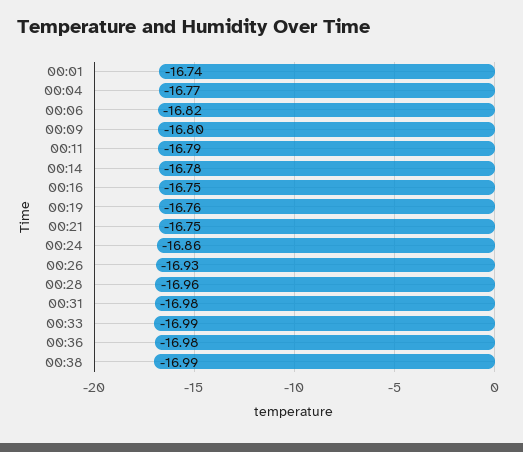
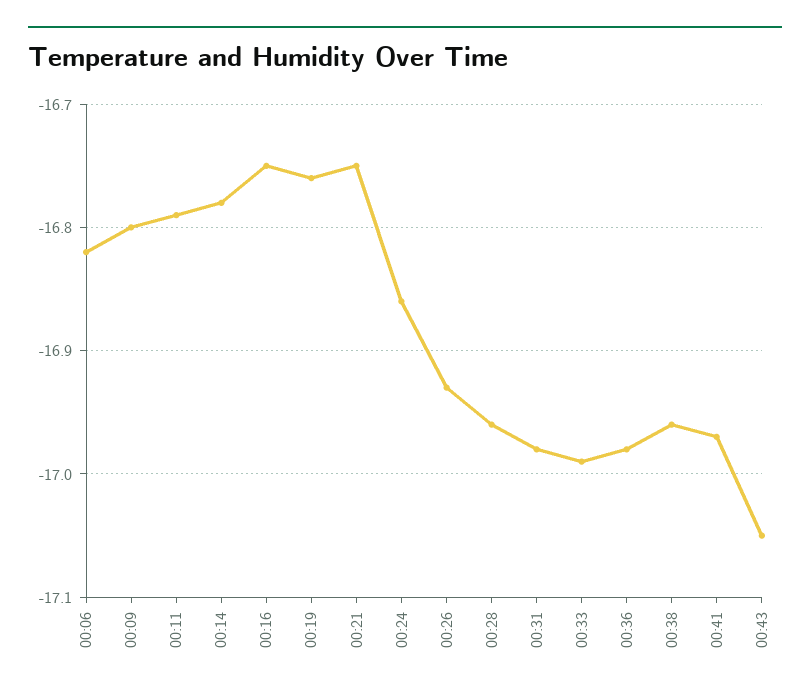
00:01: -16.74 -> none
00:04: -16.77 -> none
00:38: -16.99 -> -16.96
00:41: none -> -16.97
00:43: none -> -17.05

